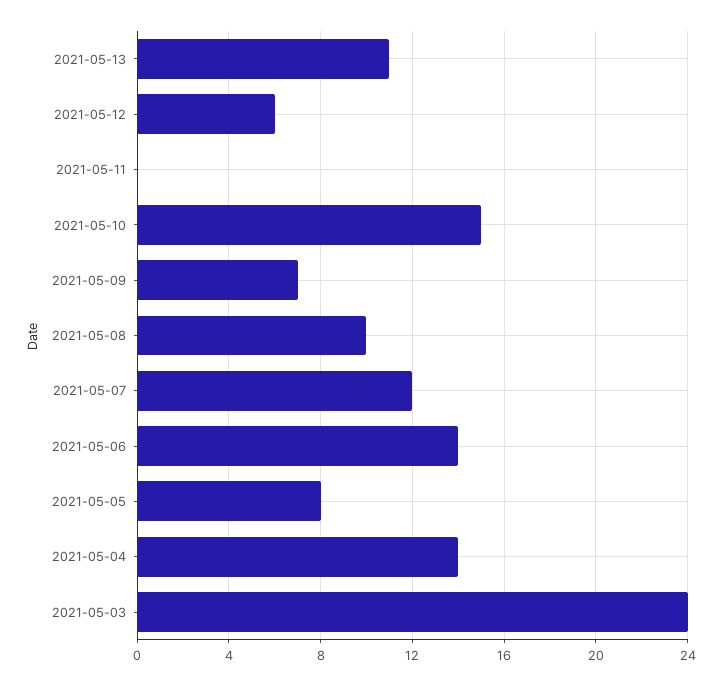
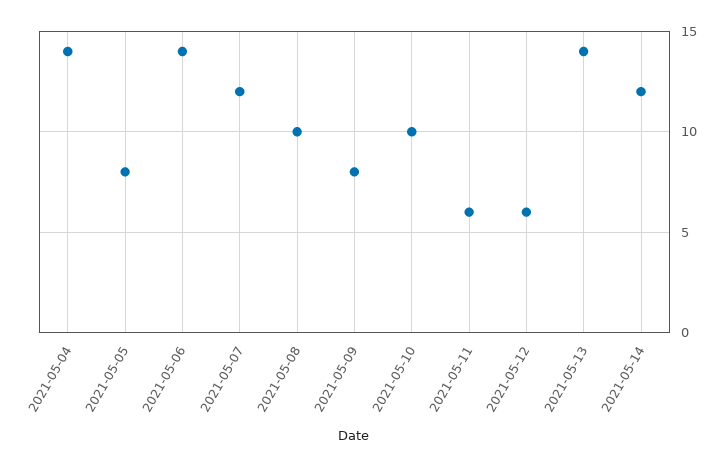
2021-05-13: 11 -> 14
2021-05-11: 0 -> 6
2021-05-10: 15 -> 10
2021-05-09: 7 -> 8
2021-05-03: 24 -> none
2021-05-14: none -> 12

